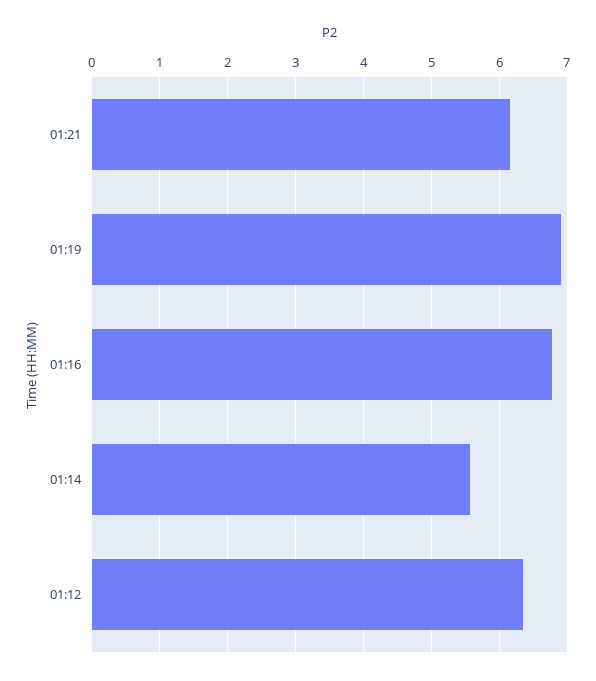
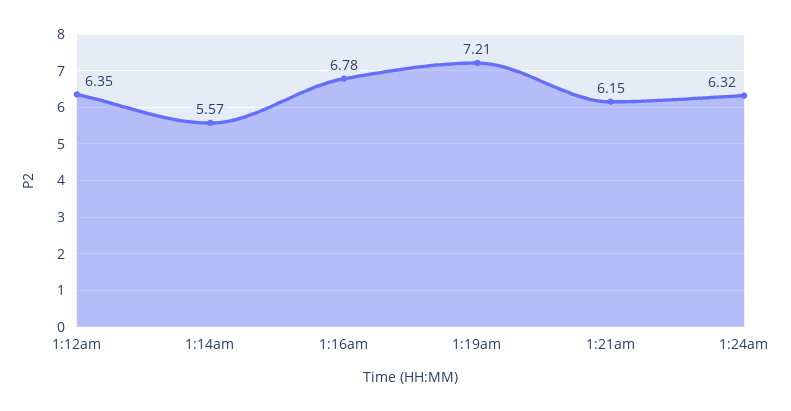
01:19: 6.9 -> 7.21
1:24am: none -> 6.32

